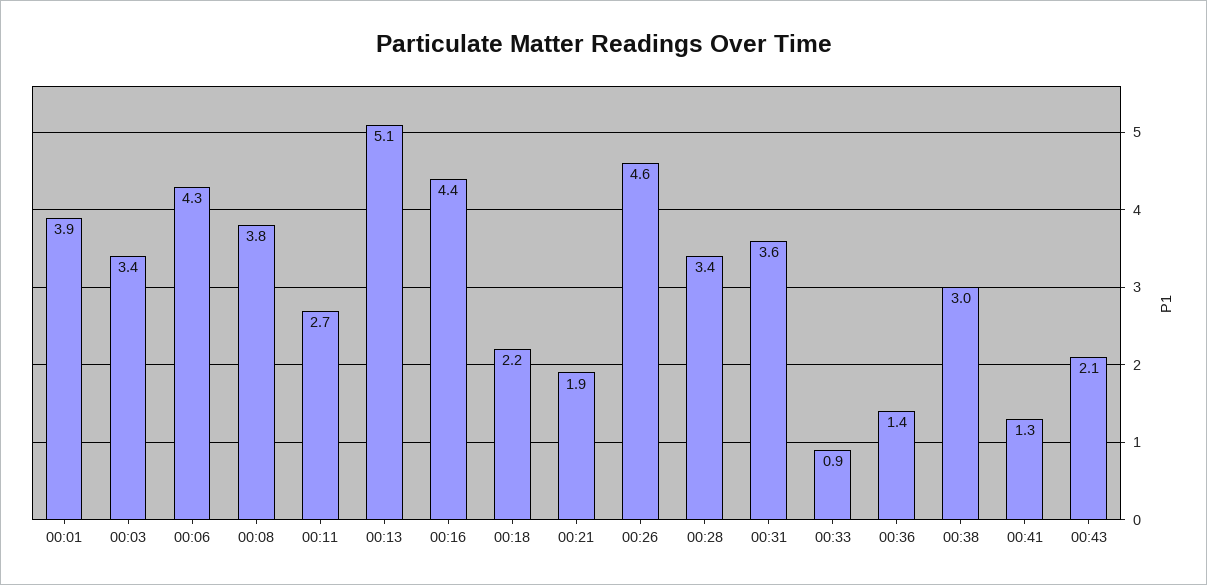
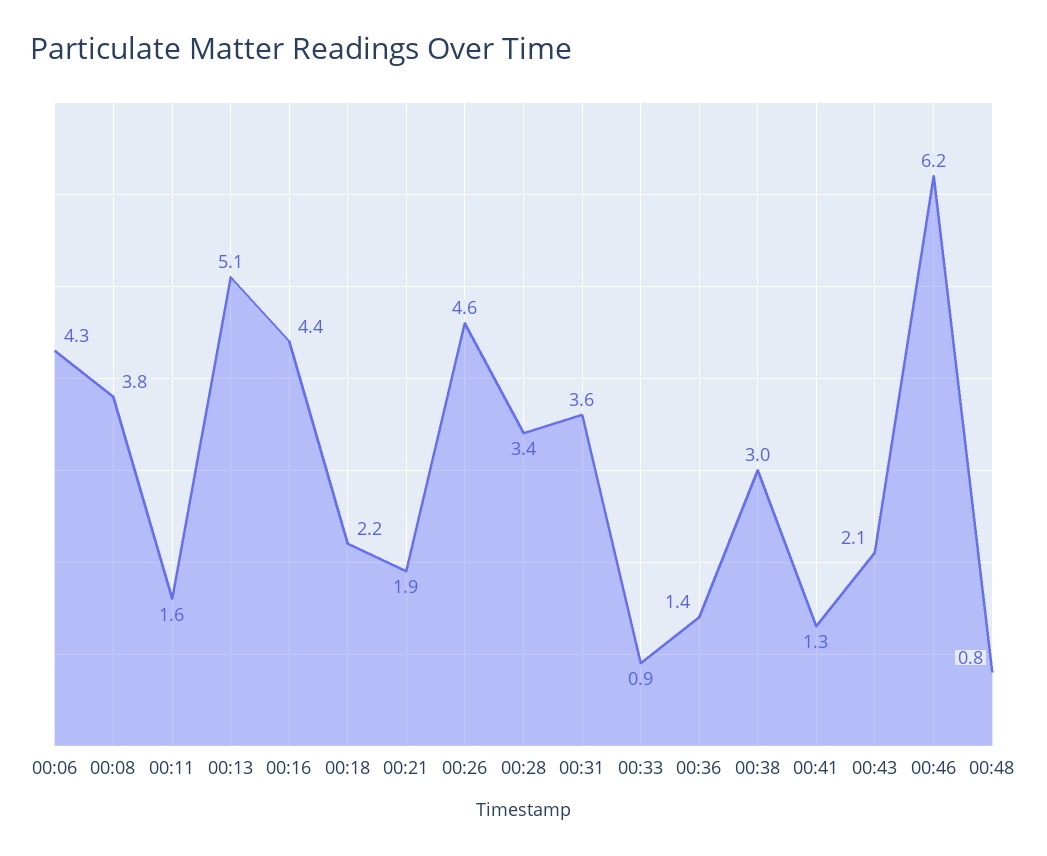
00:01: 3.9 -> none
00:03: 3.4 -> none
00:11: 2.7 -> 1.6
00:46: none -> 6.2
00:48: none -> 0.8

